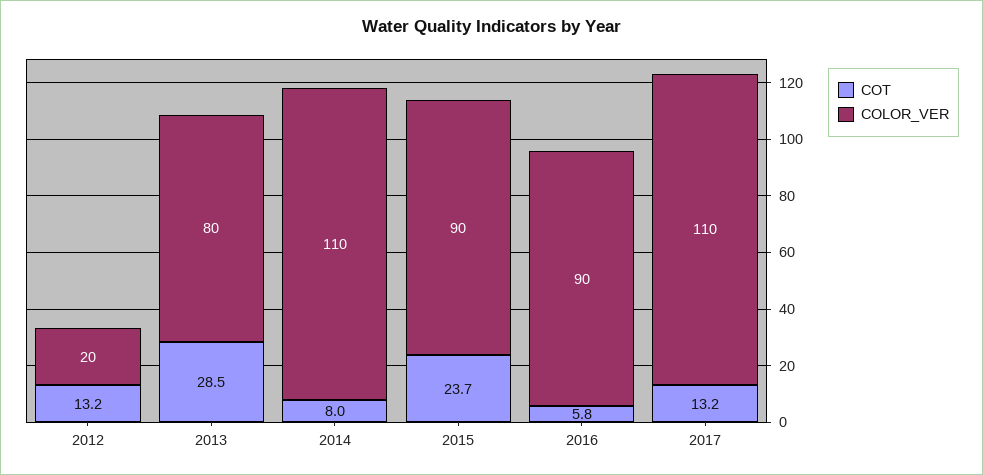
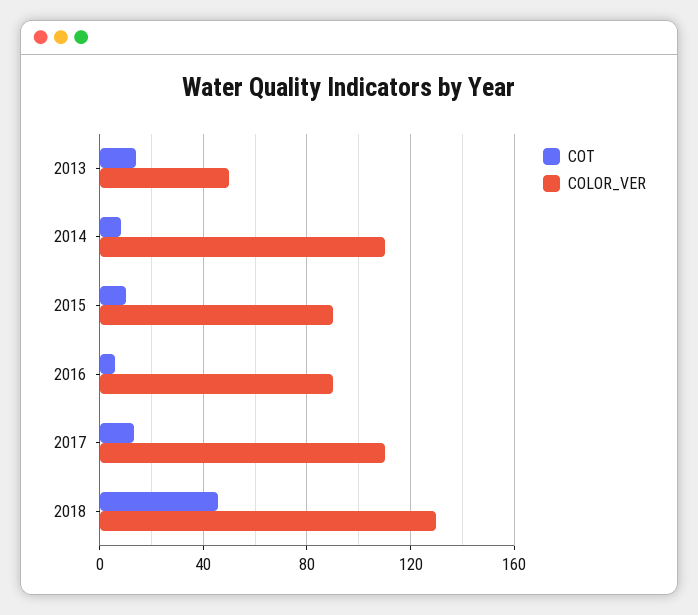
COT, 2012: 13.2 -> none
COLOR_VER, 2012: 20 -> none
COT, 2013: 28.5 -> 15
COLOR_VER, 2013: 80 -> 50
COT, 2015: 23.7 -> 10
COT, 2018: none -> 45
COLOR_VER, 2018: none -> 130

